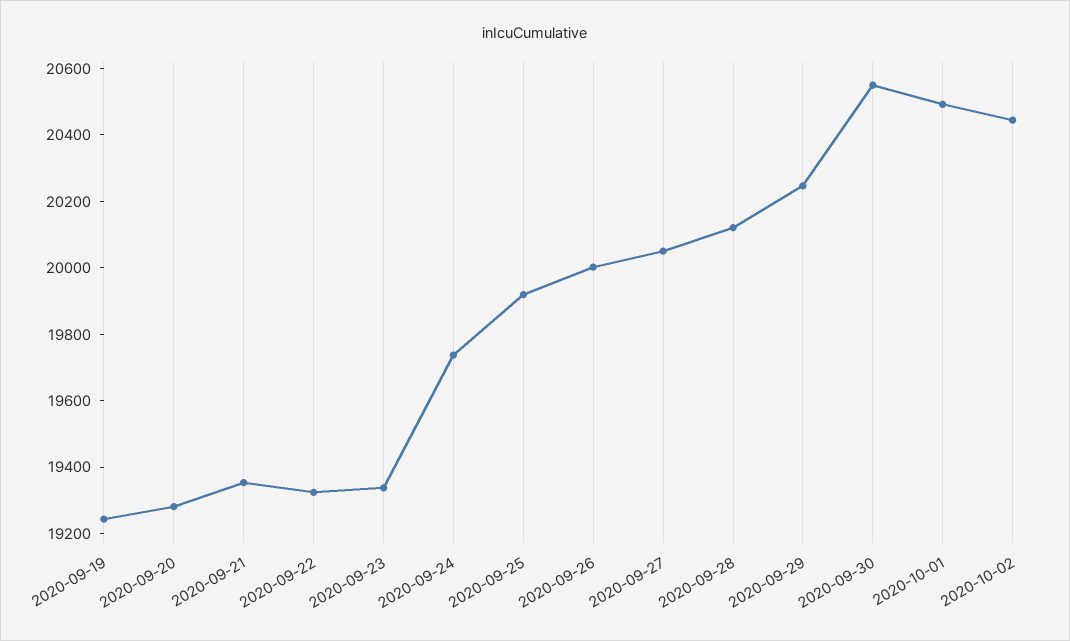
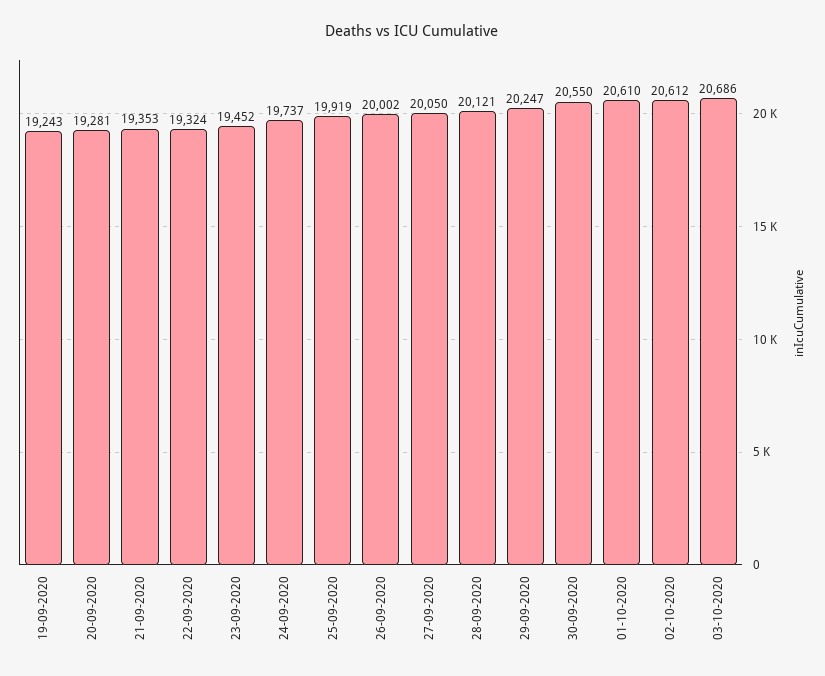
2020-09-23: 19350 -> 19452
2020-10-01: 20500 -> 20610
2020-10-02: 20450 -> 20612
03-10-2020: none -> 20686

